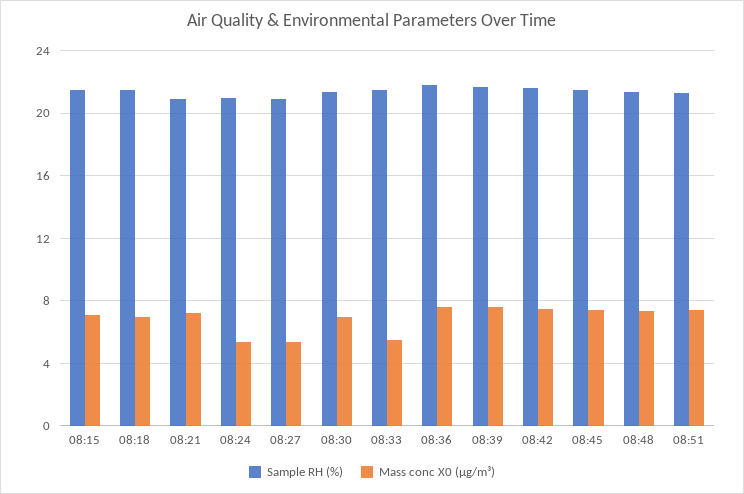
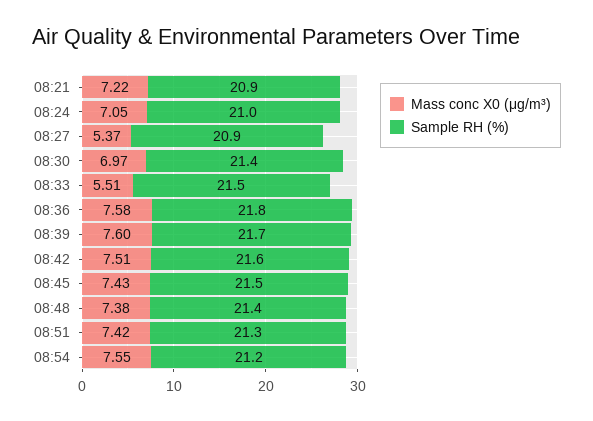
Sample RH (%), 08:15: 21.5 -> none
Mass conc X0 (μg/m³), 08:15: 7 -> none
Sample RH (%), 08:18: 21.5 -> none
Mass conc X0 (μg/m³), 08:18: 7 -> none
Mass conc X0 (μg/m³), 08:24: 5.5 -> 7.05
Mass conc X0 (μg/m³), 08:54: none -> 7.55
Sample RH (%), 08:54: none -> 21.2

